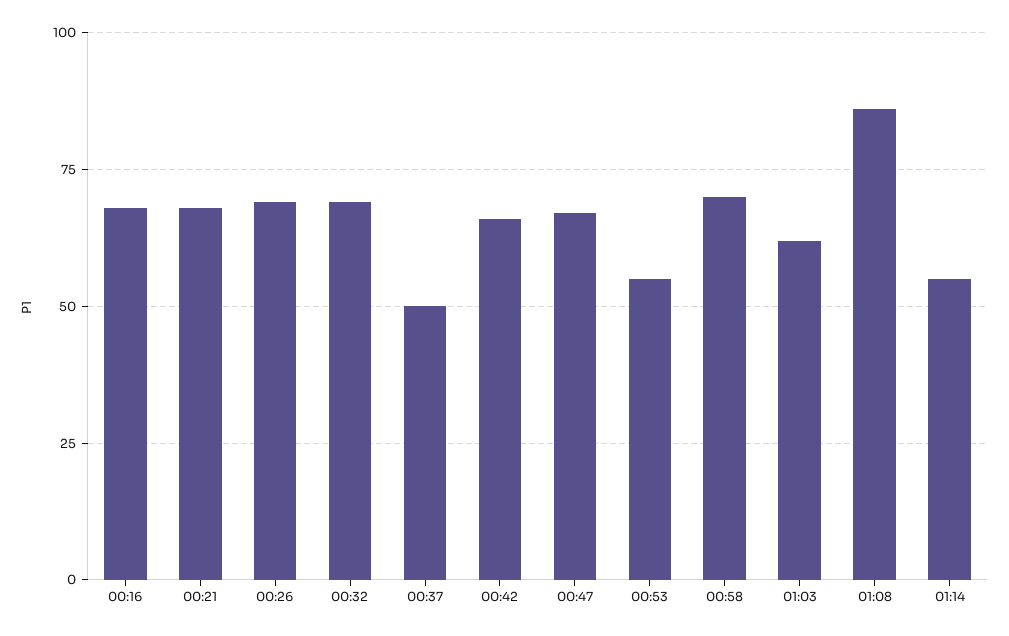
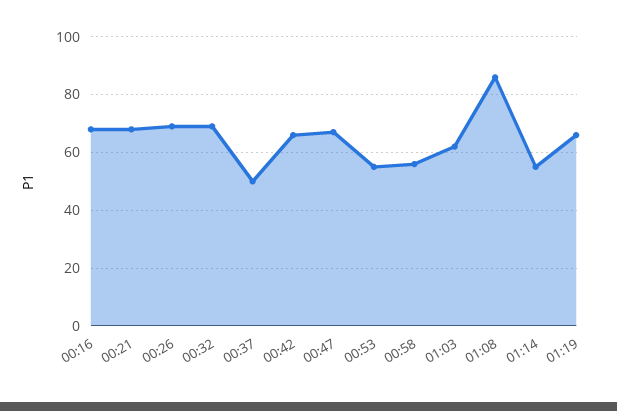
00:58: 70 -> 55
01:19: none -> 65

